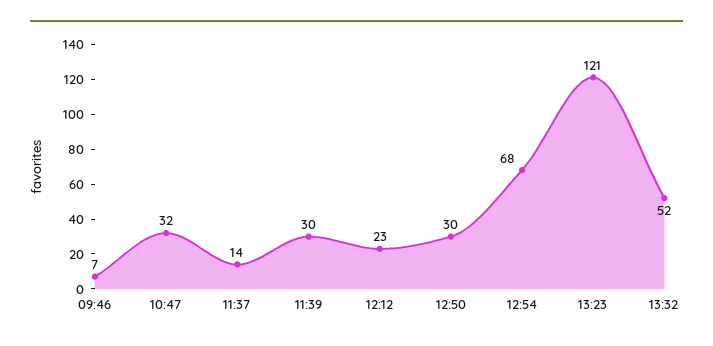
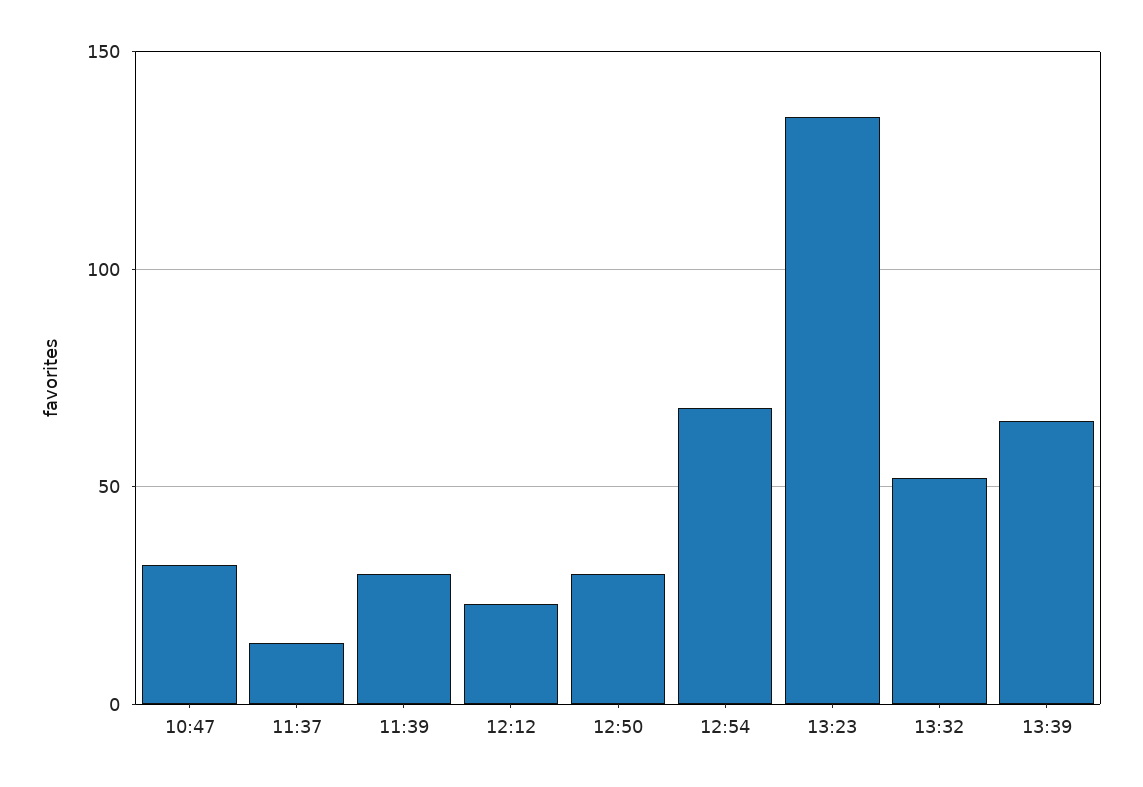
09:46: 7 -> none
13:23: 121 -> 135
13:39: none -> 65

